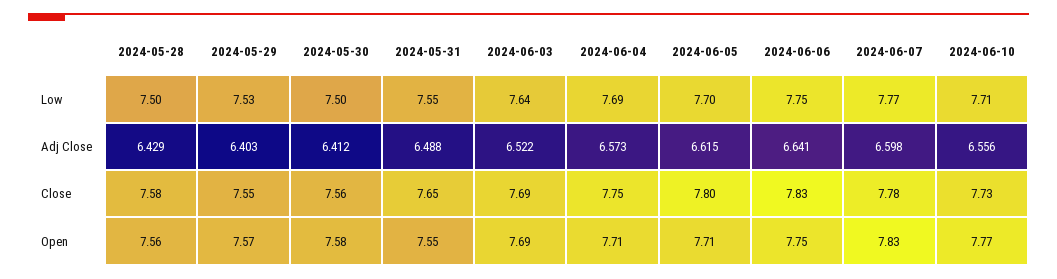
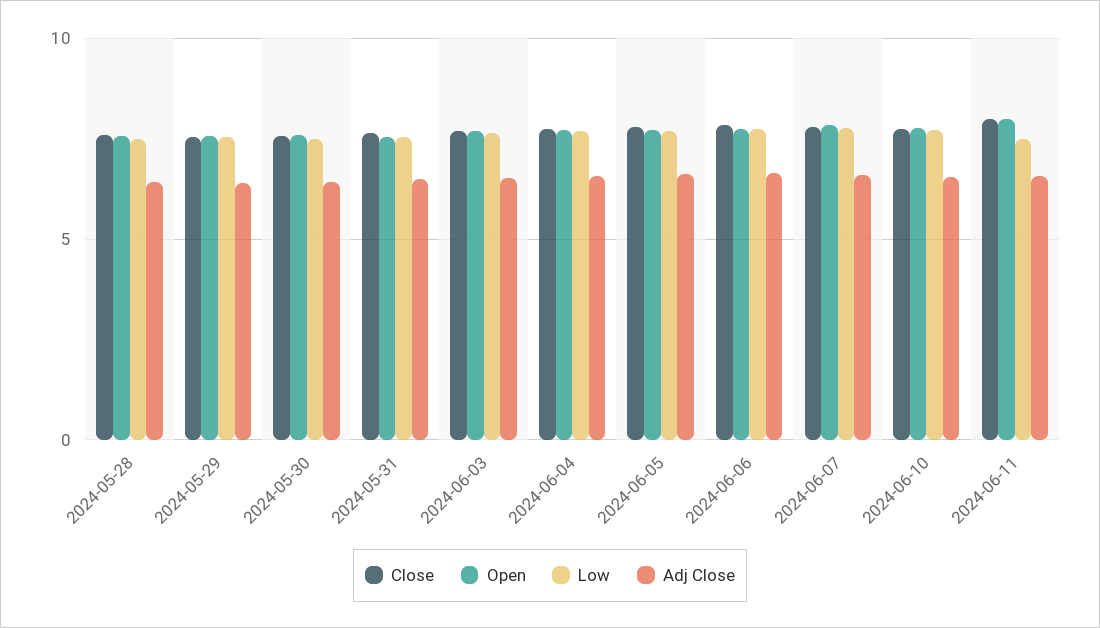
Close, 2024-06-11: none -> 8
Open, 2024-06-11: none -> 8
Low, 2024-06-11: none -> 7.5
Adj Close, 2024-06-11: none -> 6.5

